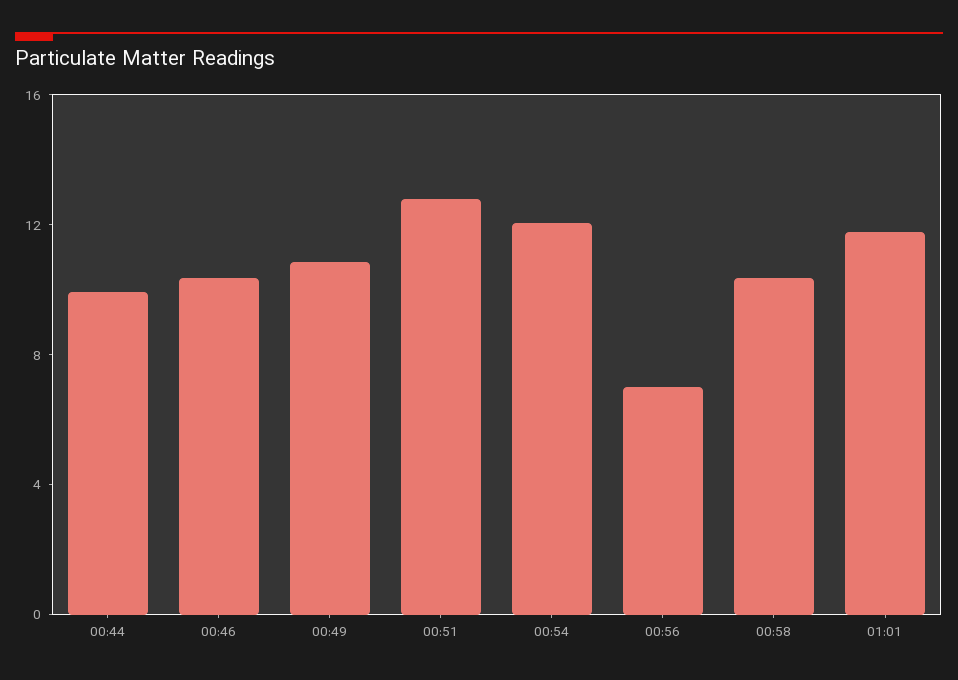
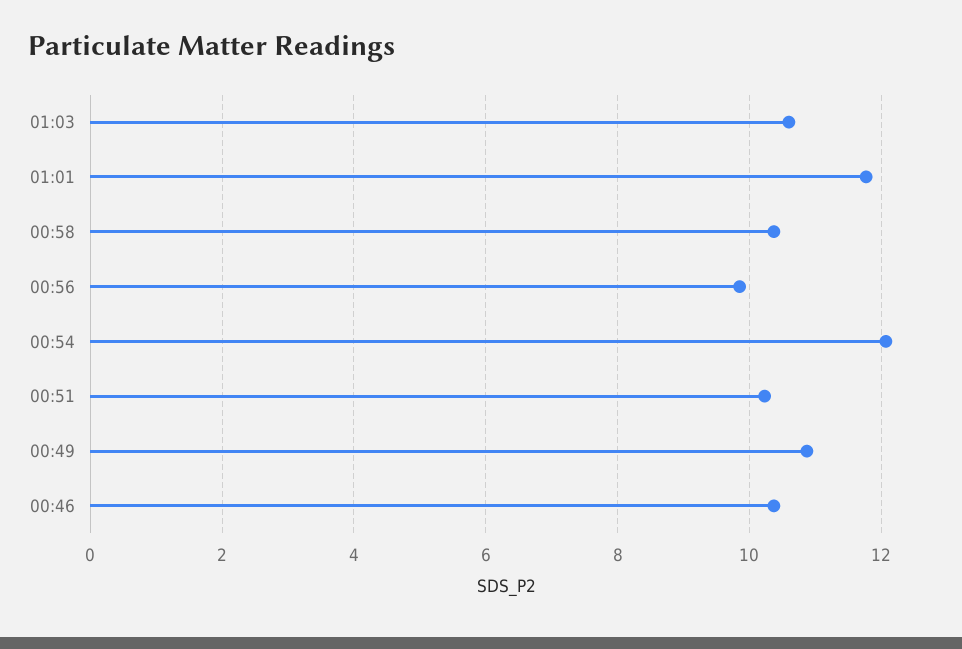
00:44: 10 -> none
00:51: 13 -> 10.2
00:56: 7 -> 9.8
01:03: none -> 10.6

